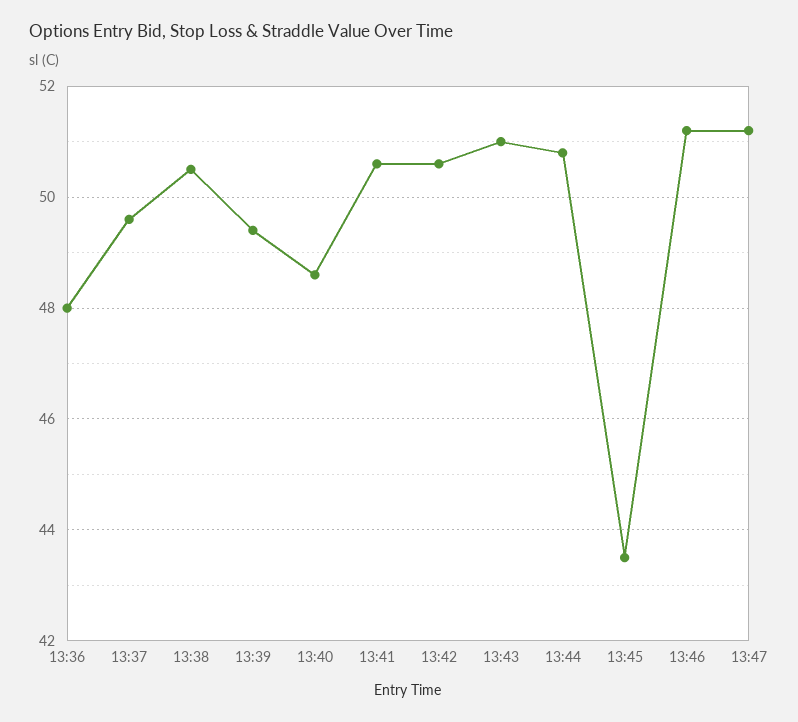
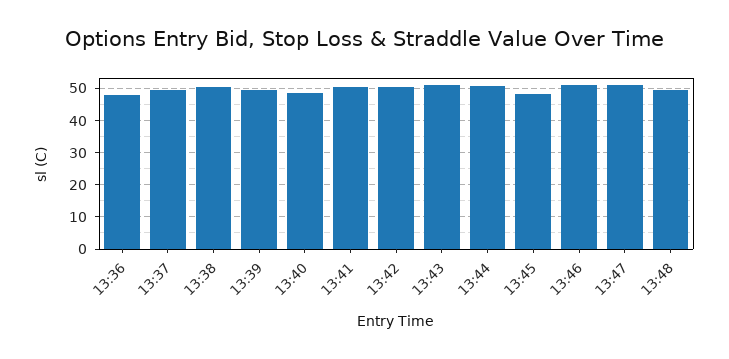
13:45: 43.5 -> 48
13:48: none -> 50

